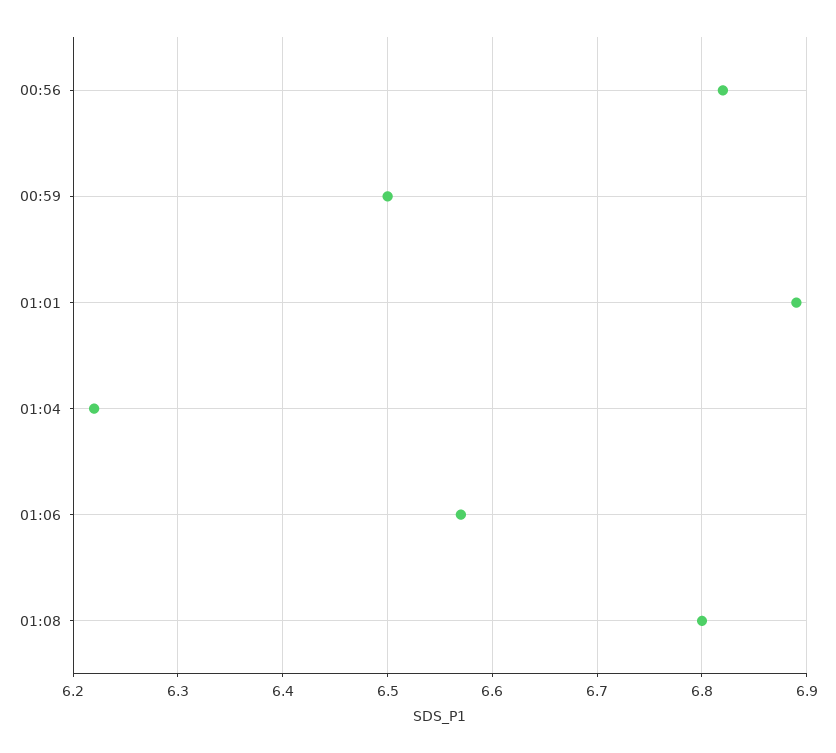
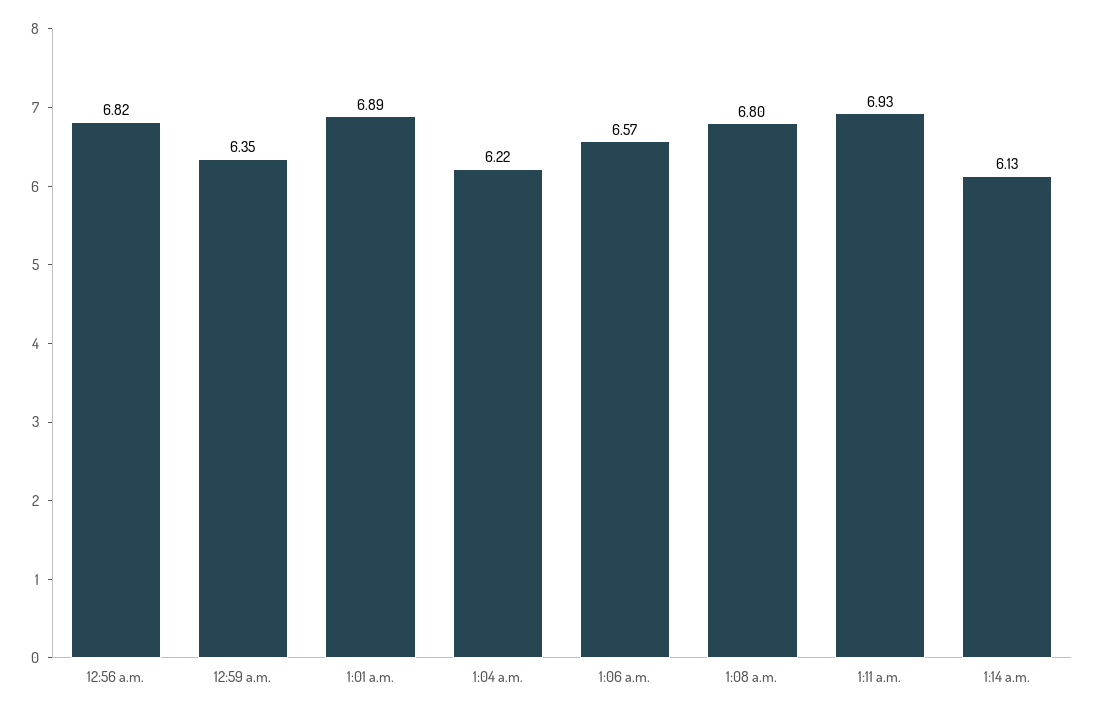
00:59: 6.5 -> 6.35
1:11 a.m.: none -> 6.93
1:14 a.m.: none -> 6.13

